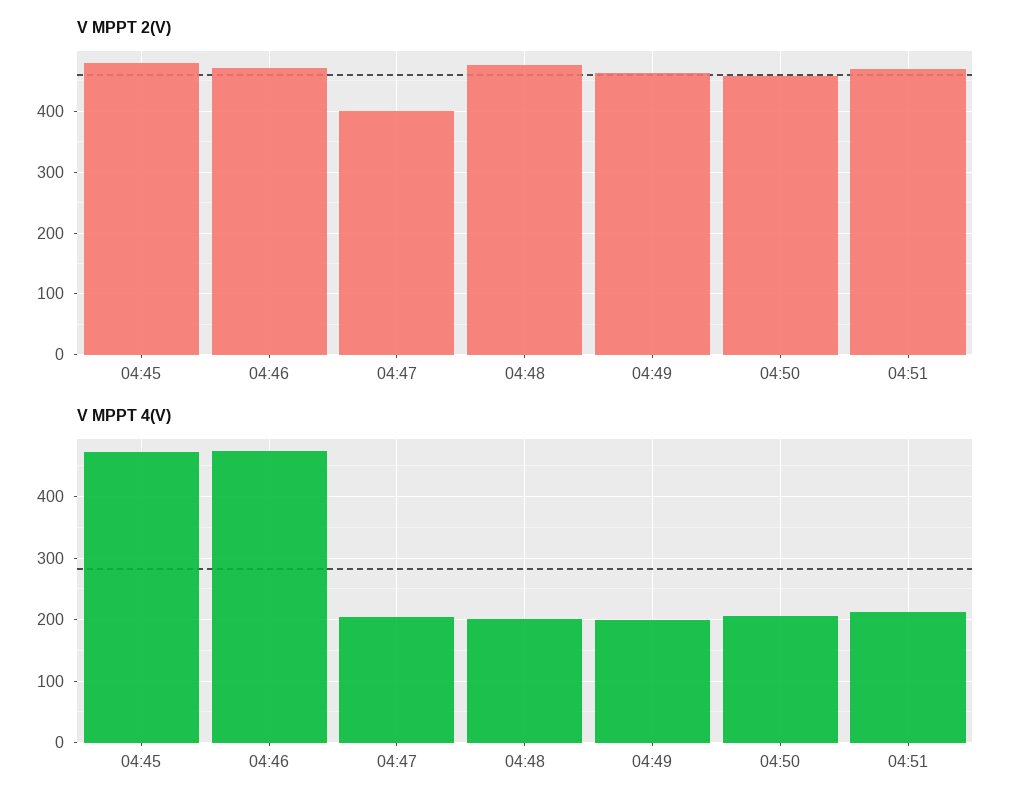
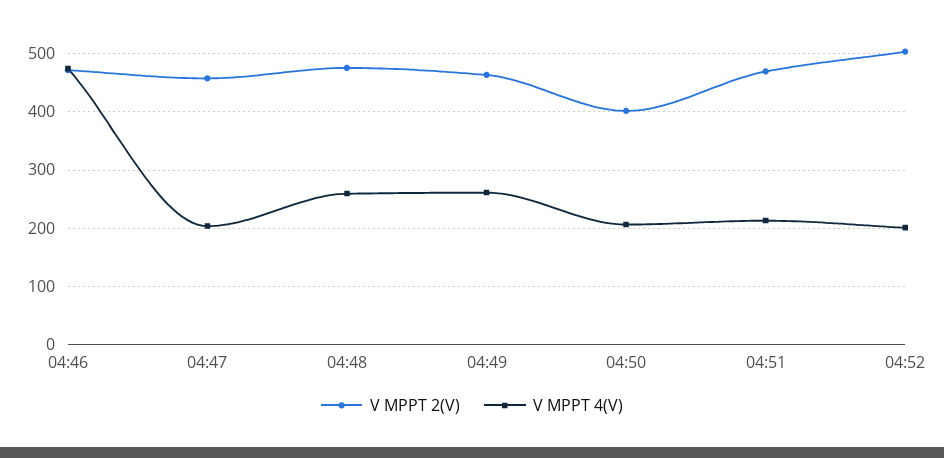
V MPPT 2(V), 04:45: 480 -> none
V MPPT 2(V), 04:47: 400 -> 460
V MPPT 2(V), 04:50: 460 -> 400
V MPPT 4(V), 04:45: 470 -> none
V MPPT 4(V), 04:48: 200 -> 260
V MPPT 4(V), 04:49: 200 -> 260
V MPPT 2(V), 04:52: none -> 500
V MPPT 4(V), 04:52: none -> 200

